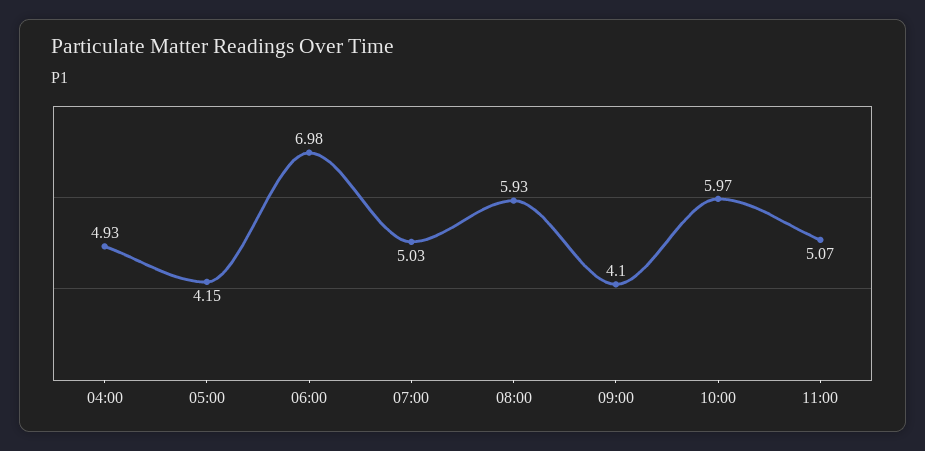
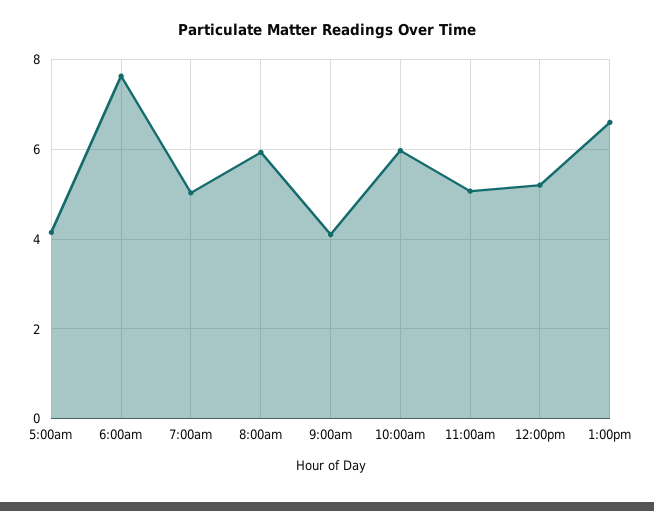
04:00: 4.93 -> none
06:00: 6.98 -> 7.6
12:00pm: none -> 5.2
1:00pm: none -> 6.6

